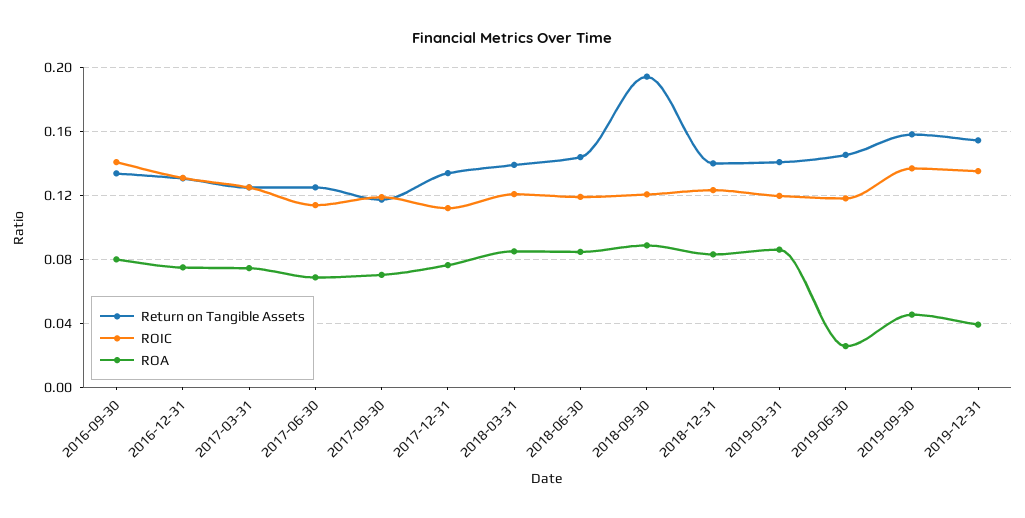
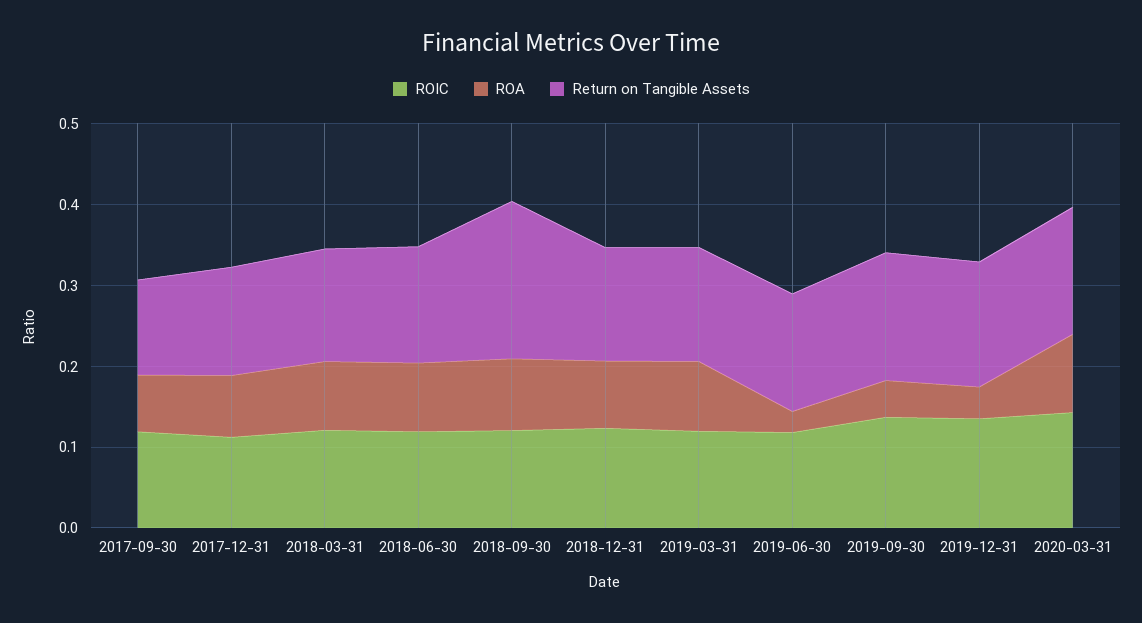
Return on Tangible Assets, 2016-09-30: 0.135 -> none
ROIC, 2016-09-30: 0.14 -> none
ROA, 2016-09-30: 0.08 -> none
Return on Tangible Assets, 2016-12-31: 0.13 -> none
ROIC, 2016-12-31: 0.13 -> none
ROA, 2016-12-31: 0.075 -> none
Return on Tangible Assets, 2017-03-31: 0.125 -> none
ROIC, 2017-03-31: 0.125 -> none
ROA, 2017-03-31: 0.075 -> none
Return on Tangible Assets, 2017-06-30: 0.125 -> none
ROIC, 2017-06-30: 0.115 -> none
ROA, 2017-06-30: 0.07 -> none
ROIC, 2020-03-31: none -> 0.14
ROA, 2020-03-31: none -> 0.1
Return on Tangible Assets, 2020-03-31: none -> 0.16

